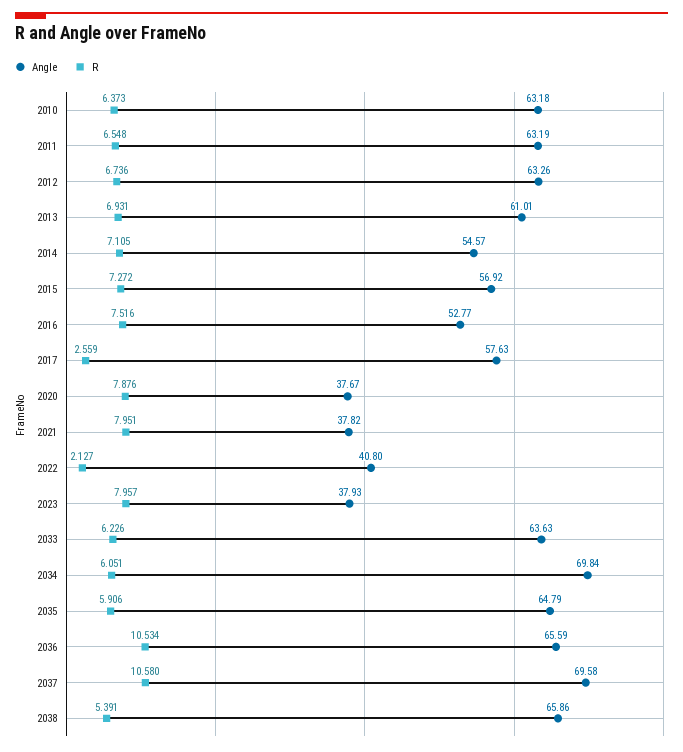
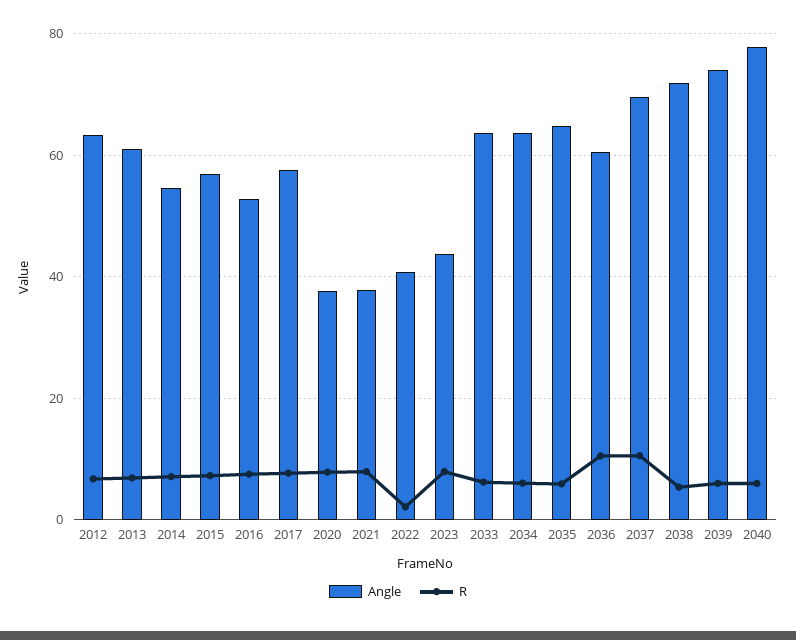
Angle, 2010: 63.18 -> none
R, 2010: 6.373 -> none
Angle, 2011: 63.19 -> none
R, 2011: 6.548 -> none
R, 2017: 2.559 -> 8
Angle, 2023: 37.93 -> 44
Angle, 2034: 69.84 -> 64
Angle, 2036: 65.59 -> 60
Angle, 2038: 65.86 -> 72
Angle, 2039: none -> 74
R, 2039: none -> 6
Angle, 2040: none -> 78
R, 2040: none -> 6

